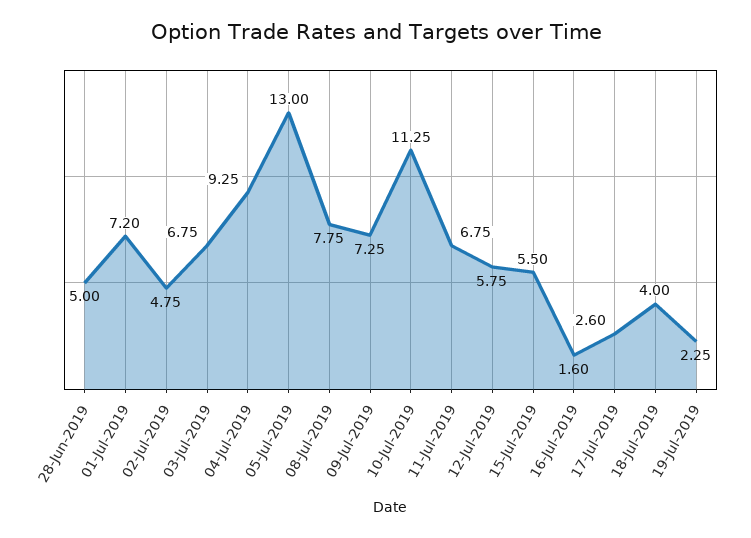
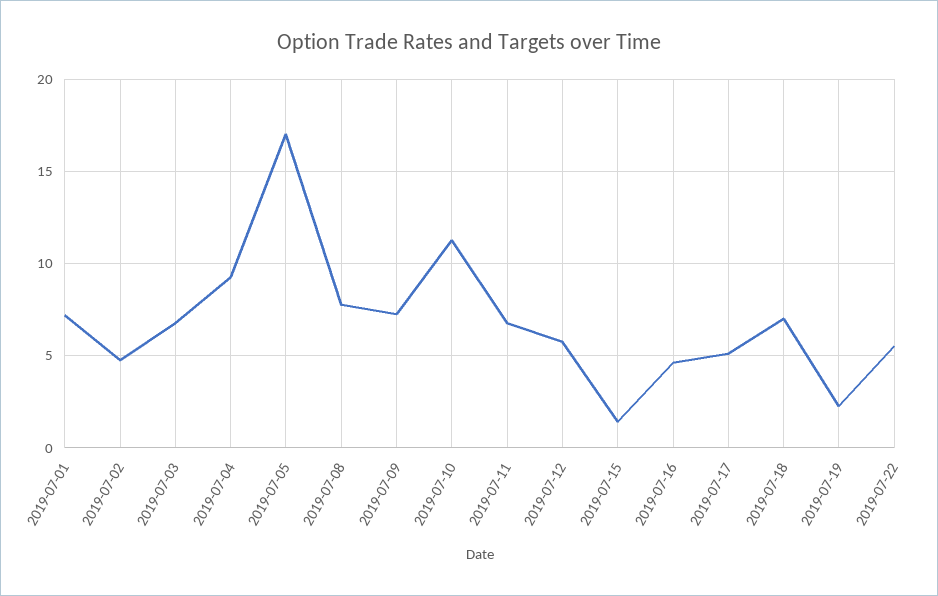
28-Jun-2019: 5 -> none
05-Jul-2019: 13 -> 17
15-Jul-2019: 5.5 -> 1.5
16-Jul-2019: 1.6 -> 4.5
17-Jul-2019: 2.6 -> 5
18-Jul-2019: 4 -> 7
2019-07-22: none -> 5.5

